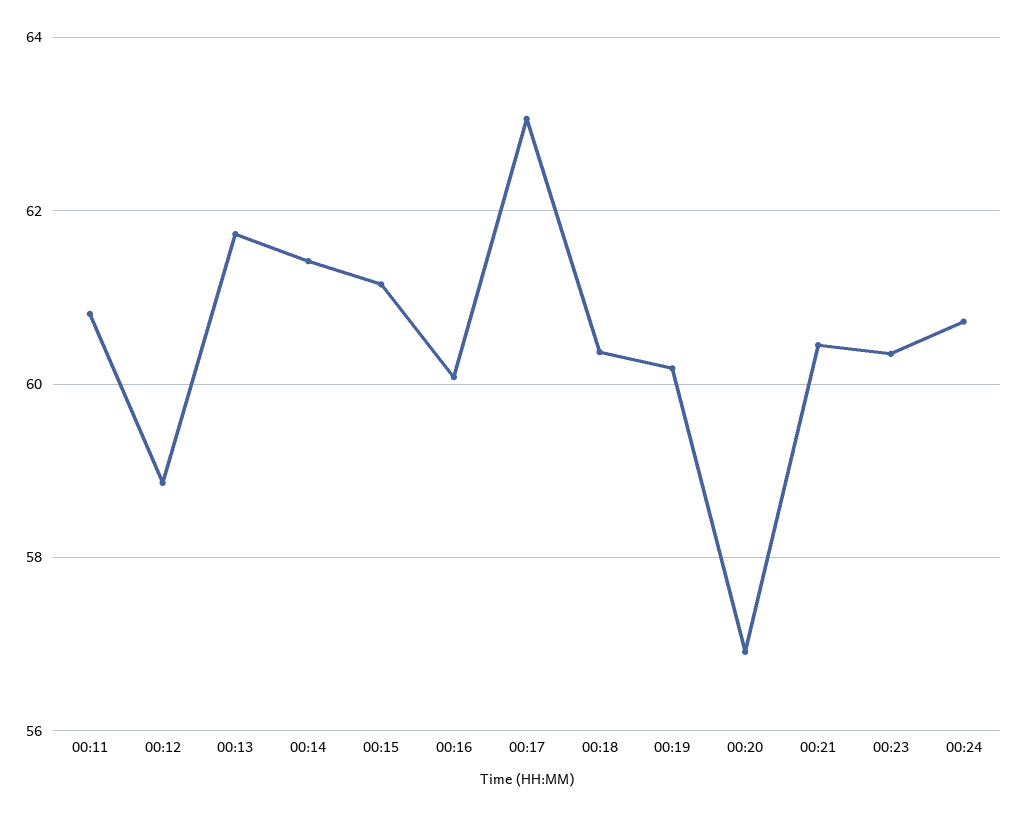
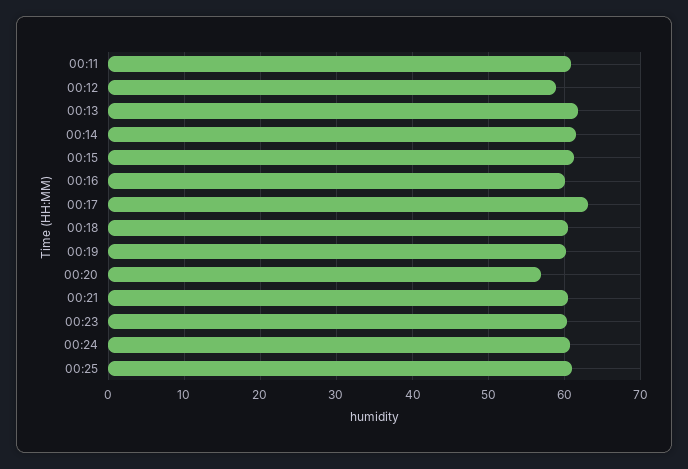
00:25: none -> 61

